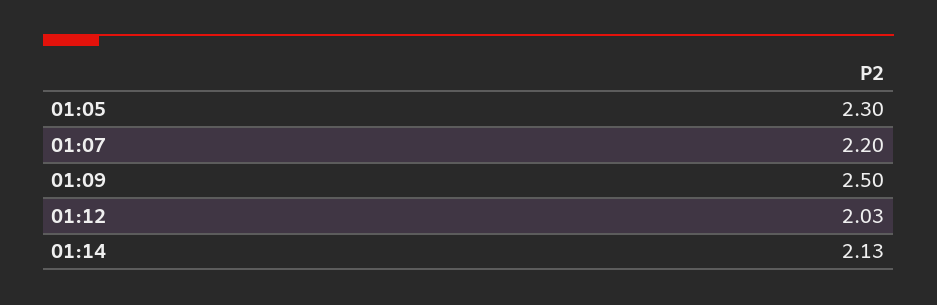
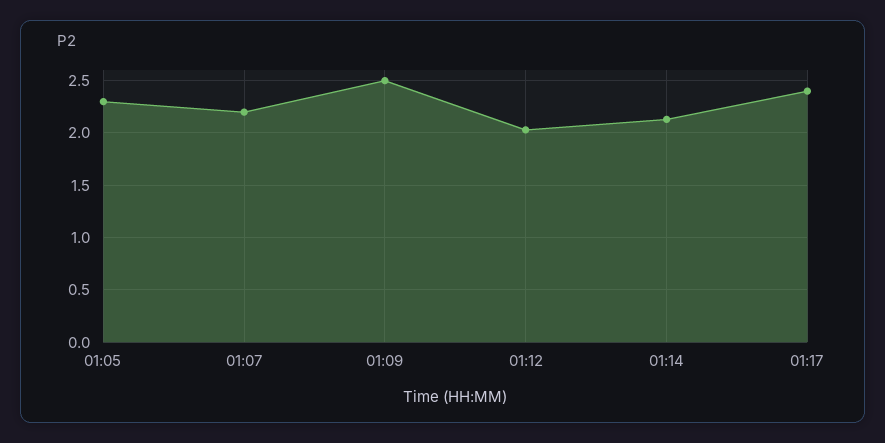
01:17: none -> 2.4

